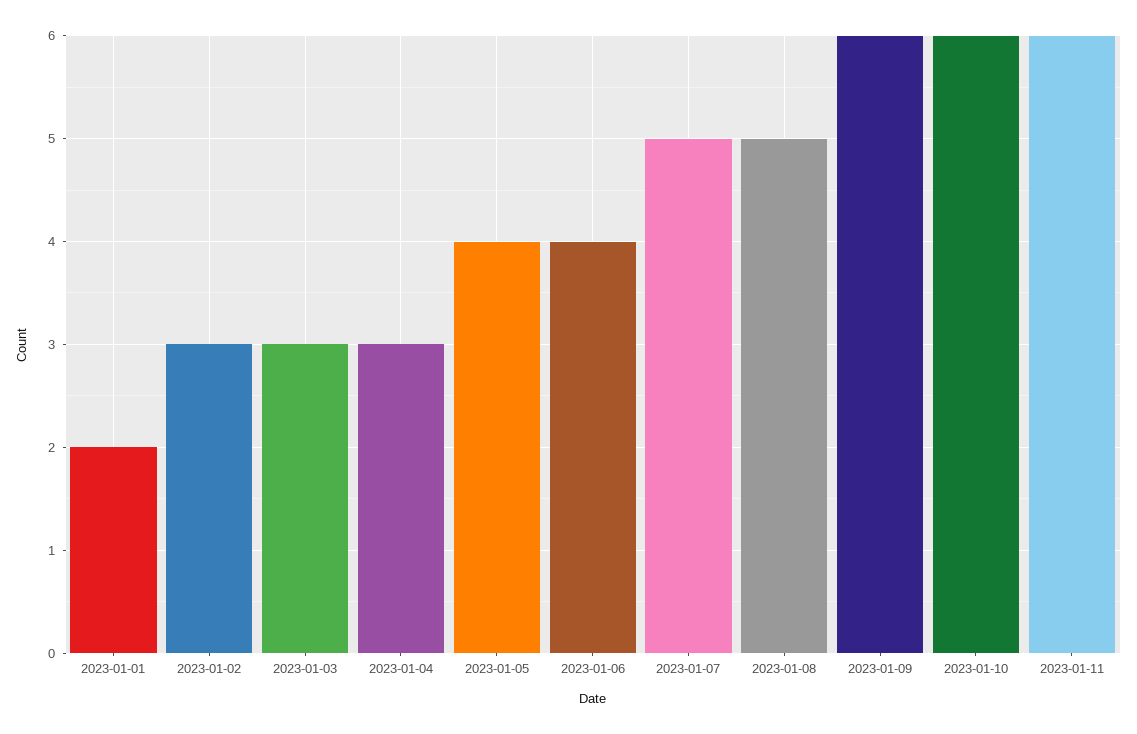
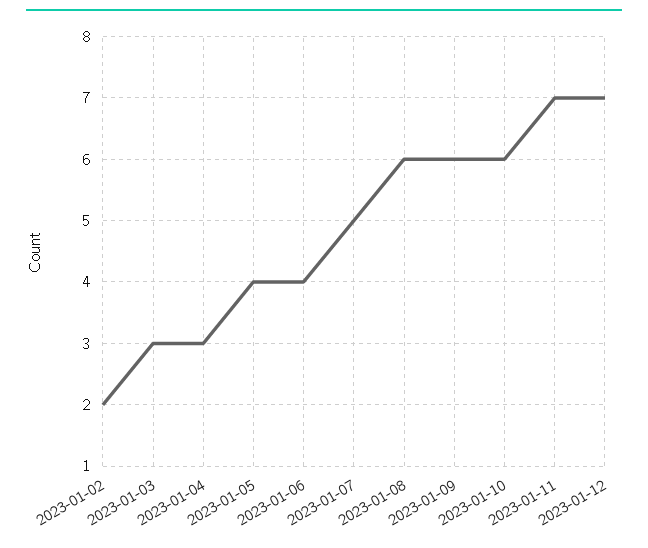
2023-01-01: 2 -> none
2023-01-02: 3 -> 2
2023-01-08: 5 -> 6
2023-01-11: 6 -> 7
2023-01-12: none -> 7

